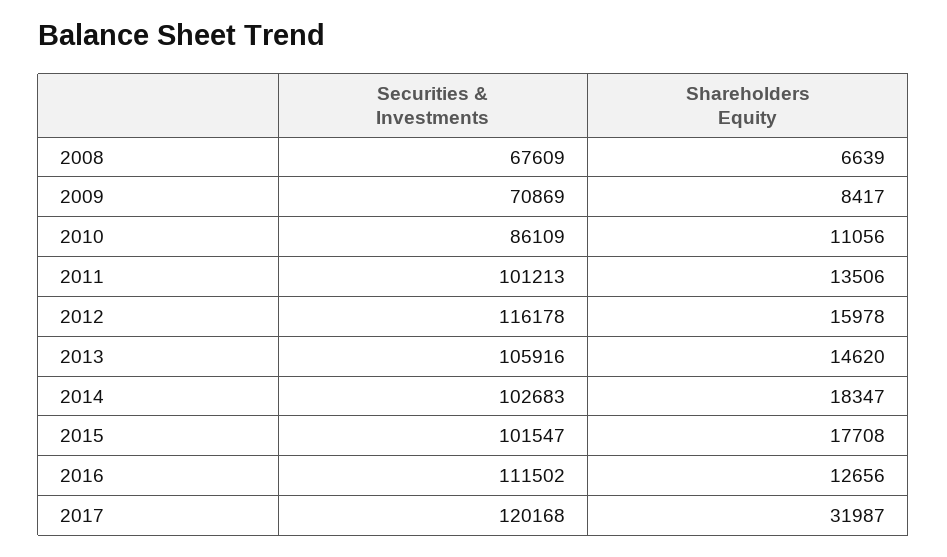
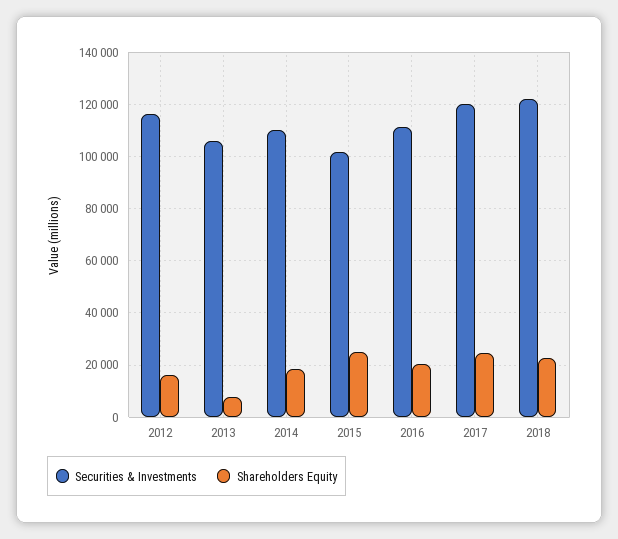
Securities & Investments, 2008: 67609 -> none
Shareholders Equity, 2008: 6639 -> none
Securities & Investments, 2009: 70869 -> none
Shareholders Equity, 2009: 8417 -> none
Securities & Investments, 2010: 86109 -> none
Shareholders Equity, 2010: 11056 -> none
Securities & Investments, 2011: 101213 -> none
Shareholders Equity, 2011: 13506 -> none
Shareholders Equity, 2013: 14620 -> 7500
Securities & Investments, 2014: 102683 -> 110000
Shareholders Equity, 2015: 17708 -> 25000
Shareholders Equity, 2016: 12656 -> 20000
Shareholders Equity, 2017: 31987 -> 25000
Securities & Investments, 2018: none -> 122500
Shareholders Equity, 2018: none -> 22500

